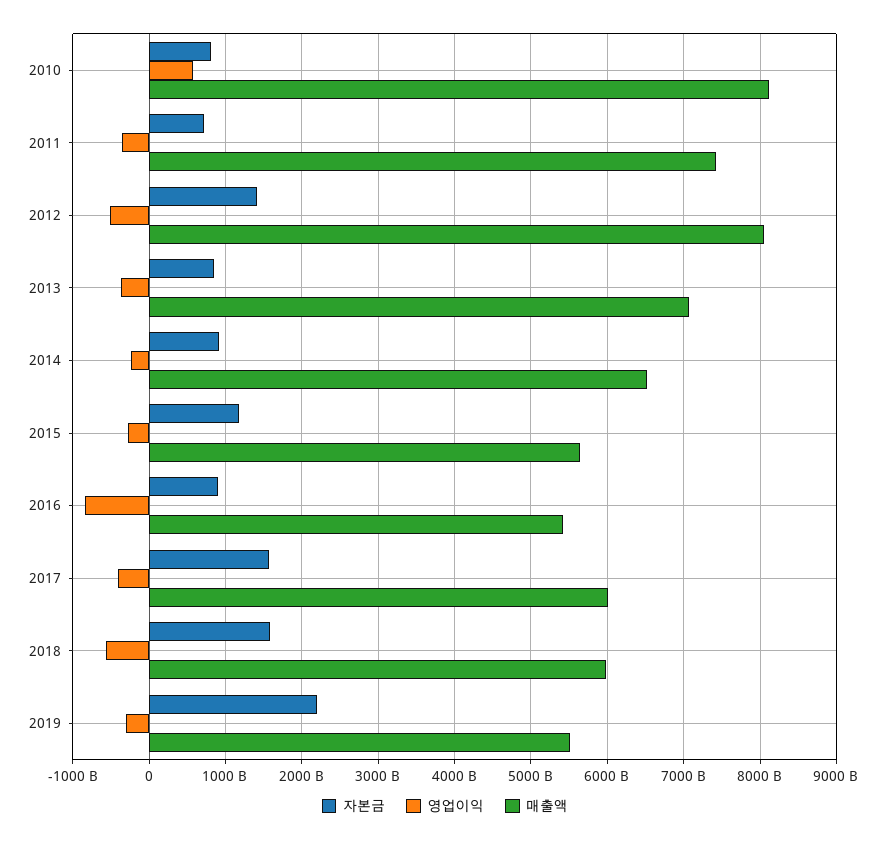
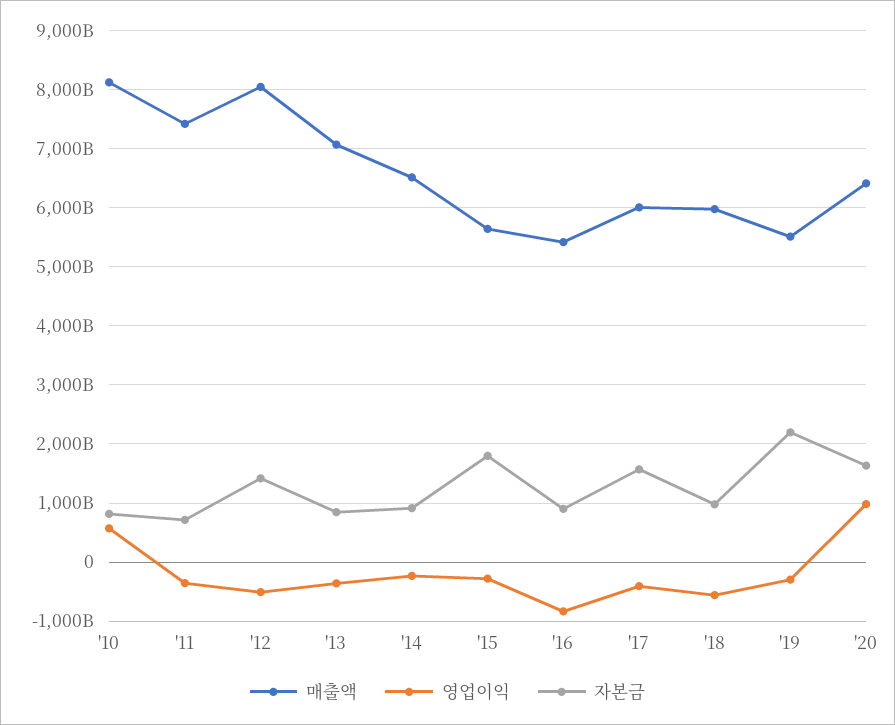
자본금, 2015: 1200000000000 -> 1800000000000
자본금, 2018: 1600000000000 -> 1000000000000
매출액, '20: none -> 6400000000000
영업이익, '20: none -> 1000000000000
자본금, '20: none -> 1600000000000

